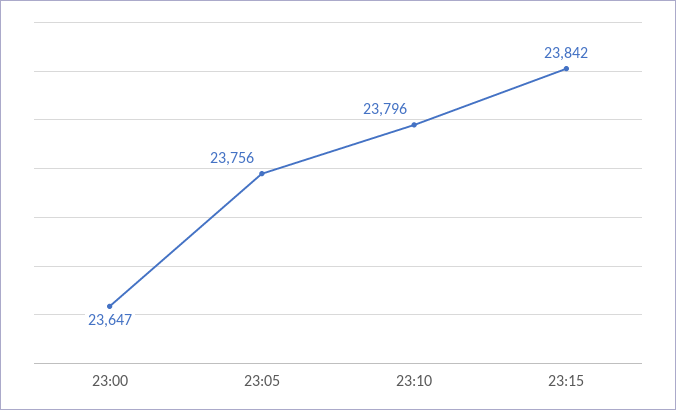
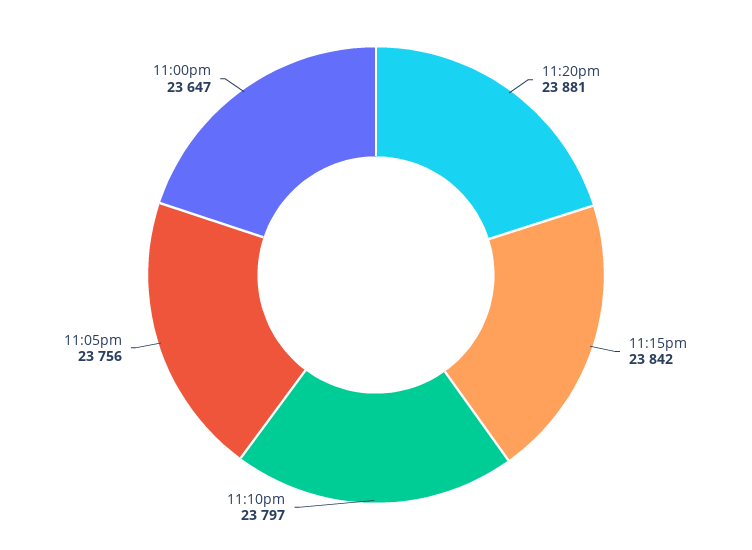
23:10: 23796 -> 23797
11:20pm: none -> 23881

